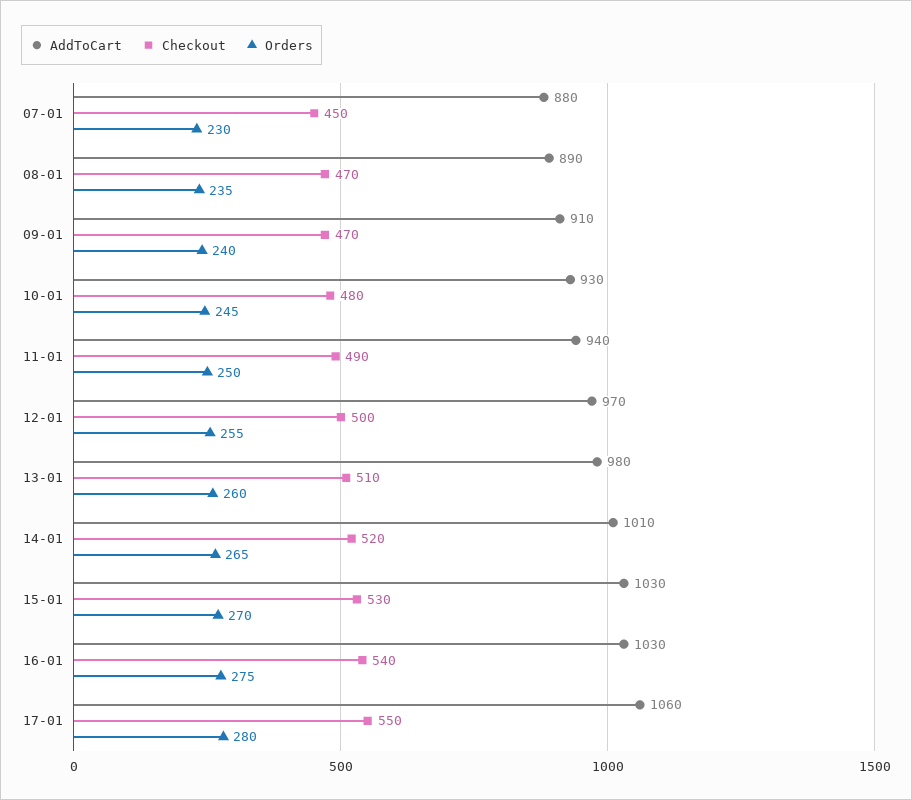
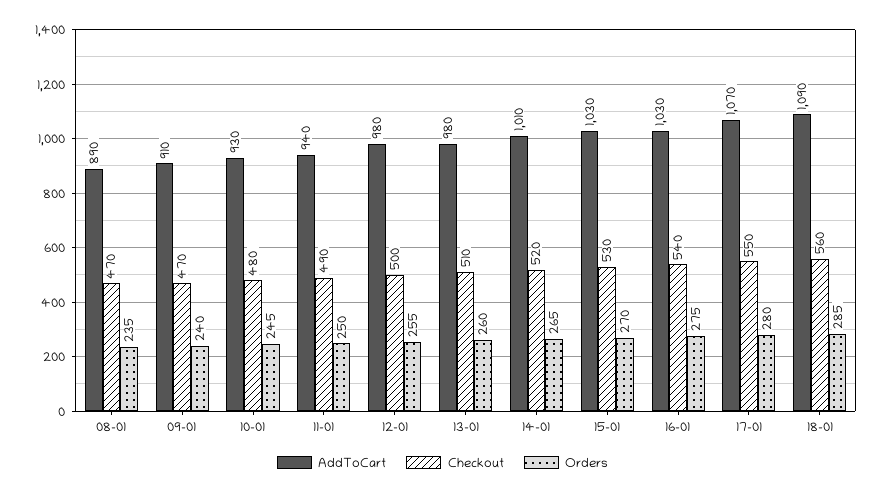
AddToCart, 07-01: 880 -> none
Checkout, 07-01: 450 -> none
Orders, 07-01: 230 -> none
AddToCart, 12-01: 970 -> 980
AddToCart, 17-01: 1060 -> 1070
AddToCart, 18-01: none -> 1090
Checkout, 18-01: none -> 560
Orders, 18-01: none -> 285

